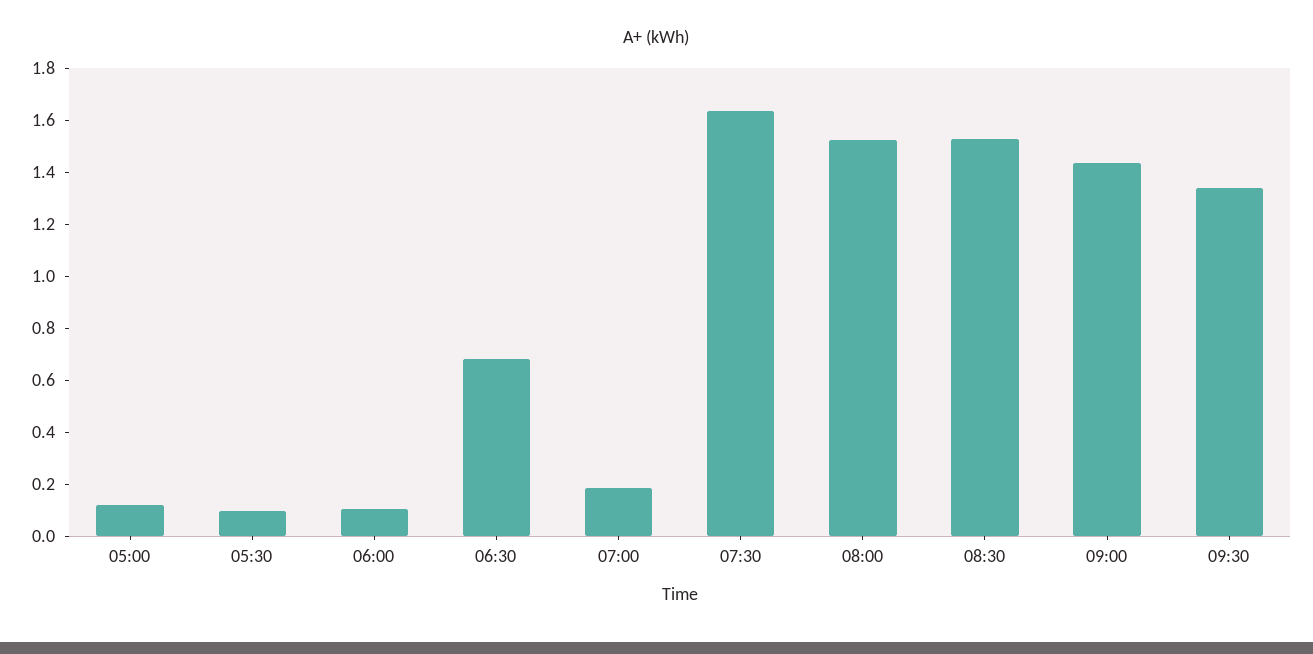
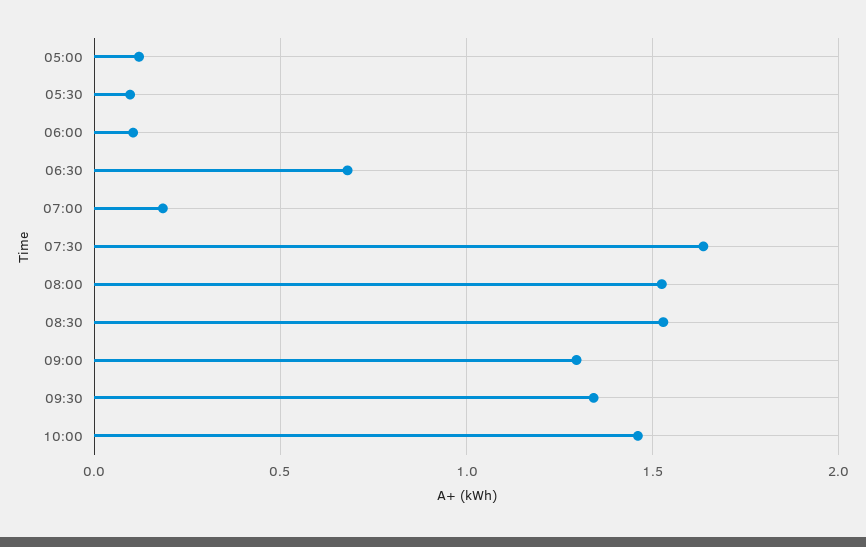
09:00: 1.45 -> 1.3
10:00: none -> 1.45

